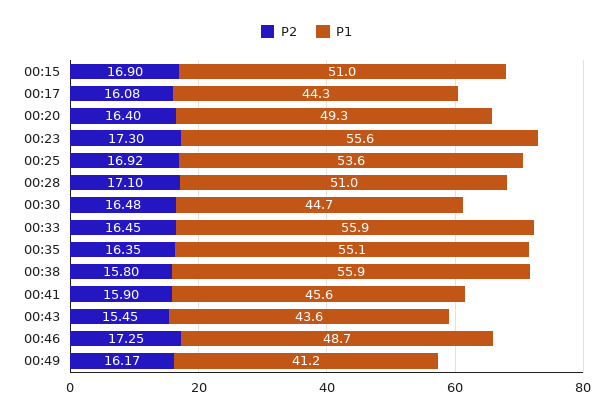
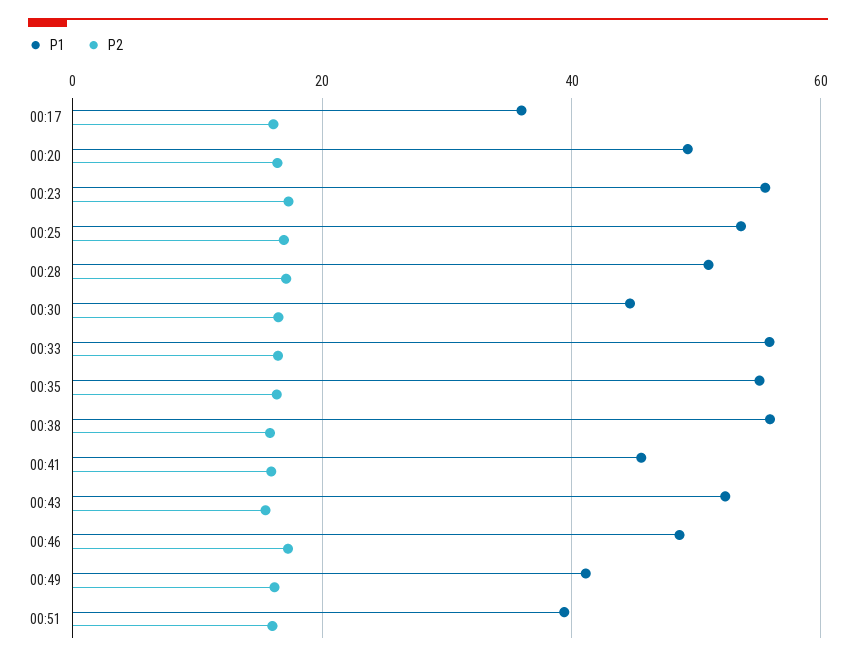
P2, 00:15: 16.9 -> none
P1, 00:15: 51 -> none
P1, 00:17: 44.3 -> 36
P1, 00:43: 43.6 -> 52
P1, 00:51: none -> 40
P2, 00:51: none -> 16

